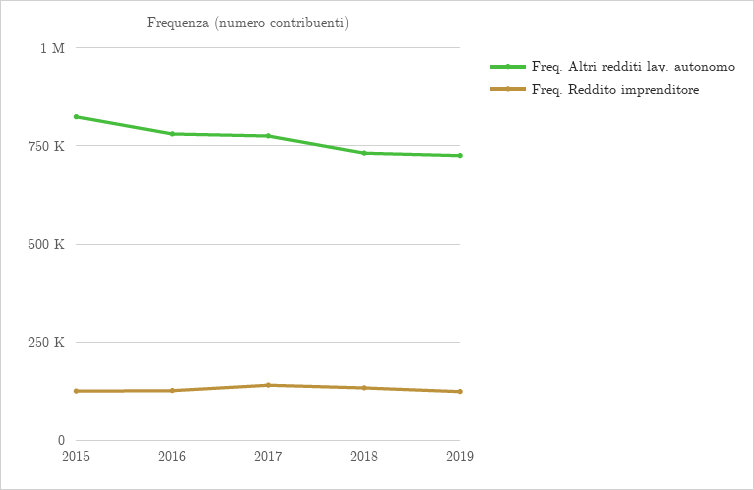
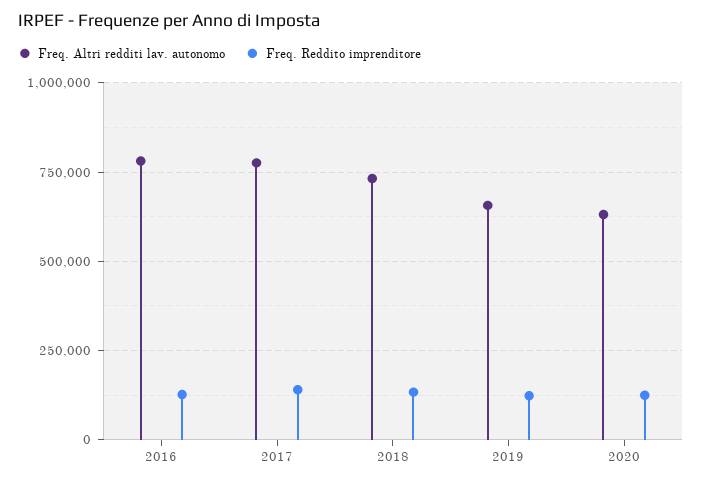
Freq. Altri redditi lav. autonomo, 2015: 825000 -> none
Freq. Reddito imprenditore, 2015: 125000 -> none
Freq. Altri redditi lav. autonomo, 2019: 725000 -> 650000
Freq. Altri redditi lav. autonomo, 2020: none -> 625000
Freq. Reddito imprenditore, 2020: none -> 125000

